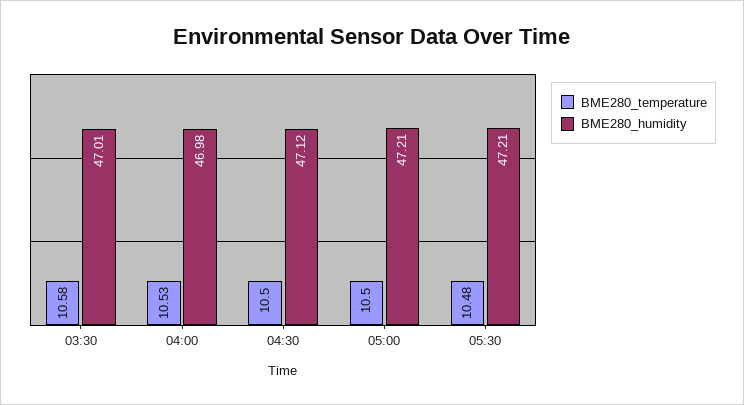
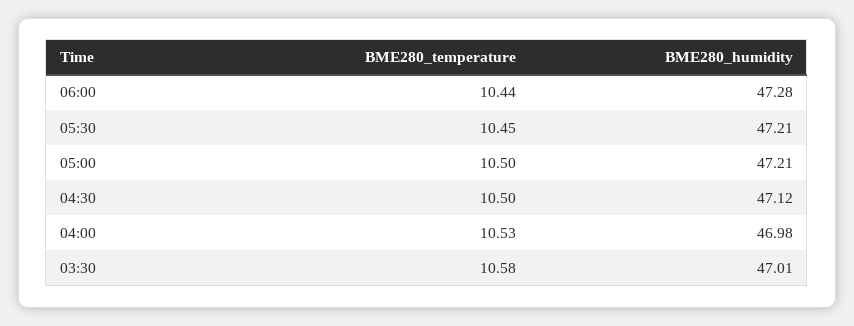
BME280_temperature, 05:30: 10.48 -> 10.45
BME280_temperature, 06:00: none -> 10.44
BME280_humidity, 06:00: none -> 47.28

